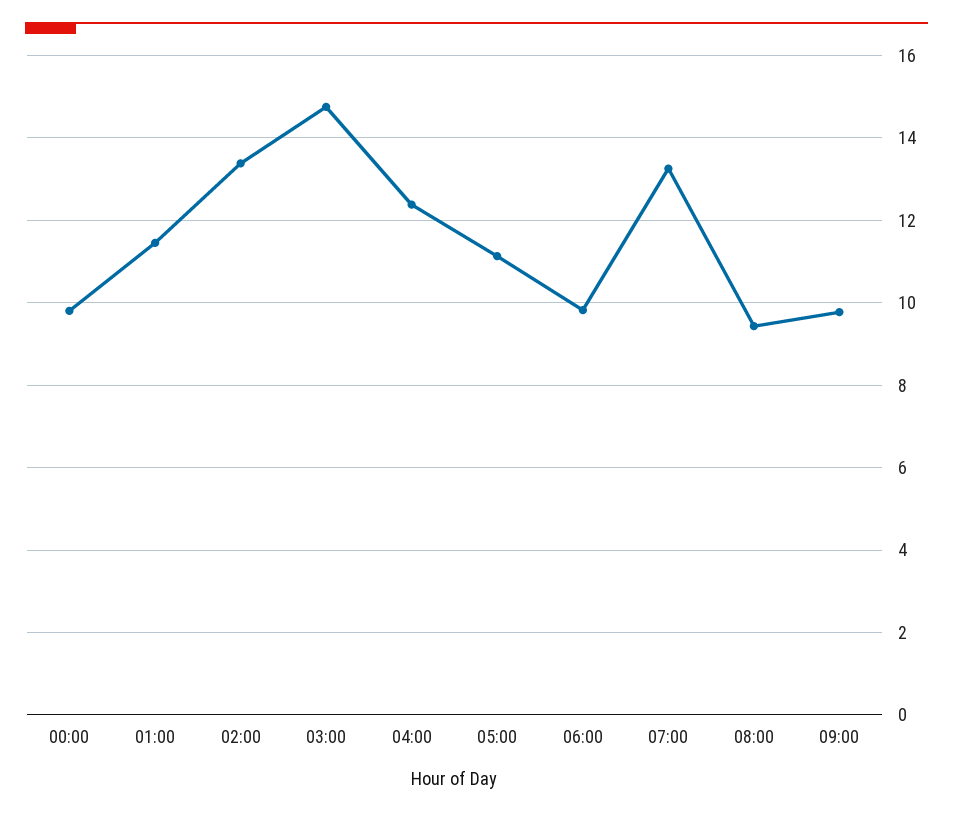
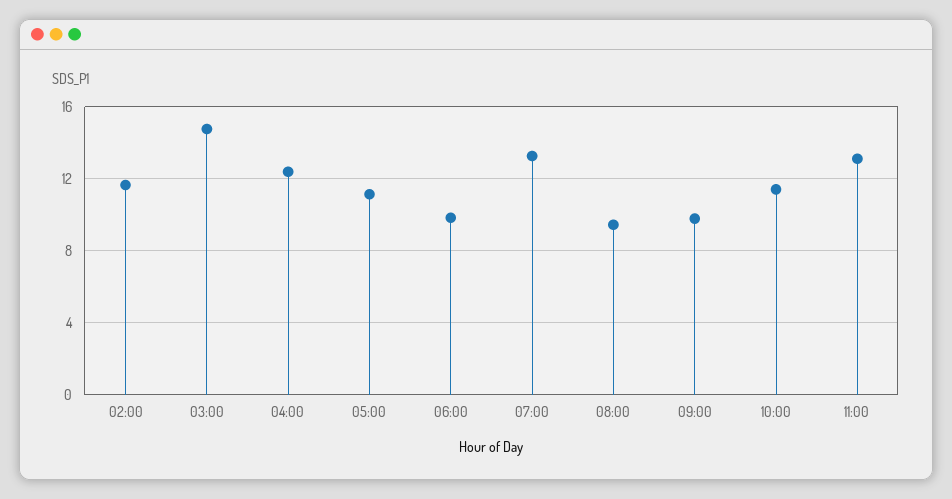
00:00: 9.8 -> none
01:00: 11.4 -> none
02:00: 13.4 -> 11.5
10:00: none -> 11.5
11:00: none -> 13

